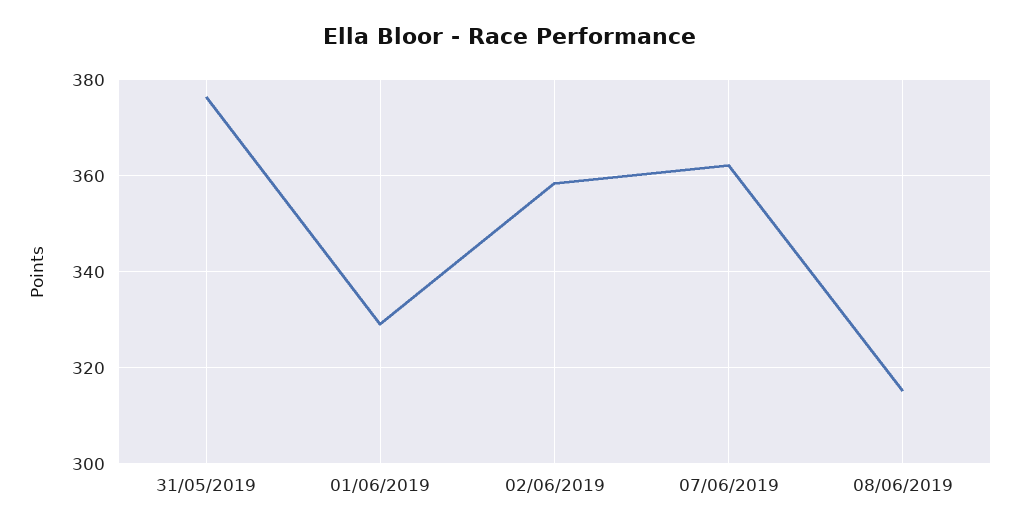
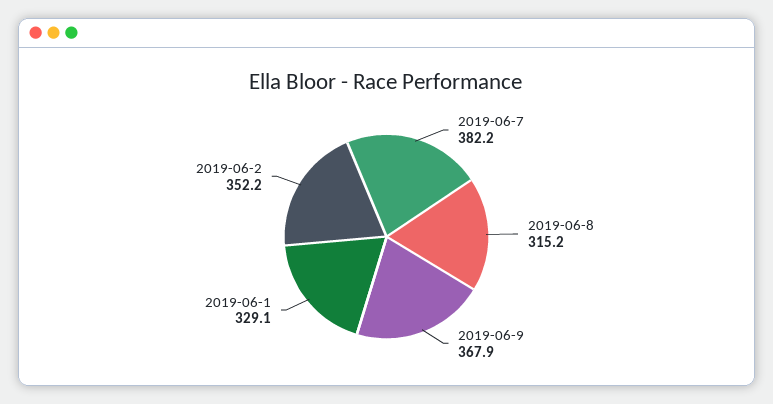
31/05/2019: 376 -> none
02/06/2019: 358 -> 352.2
07/06/2019: 362 -> 382.2
2019-06-9: none -> 367.9

